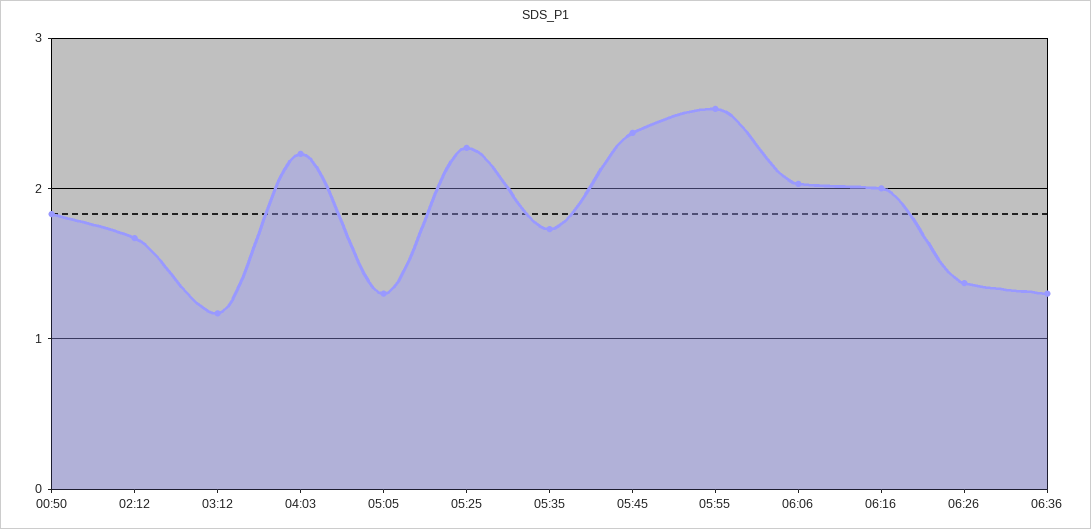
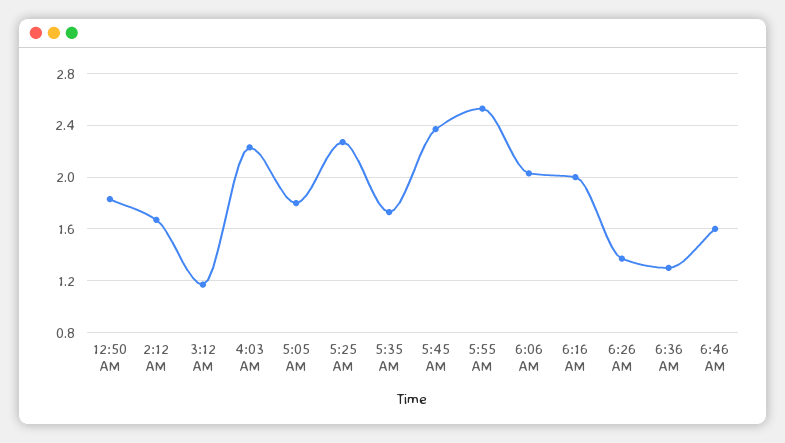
05:05: 1.3 -> 1.8
6:46 AM: none -> 1.6

